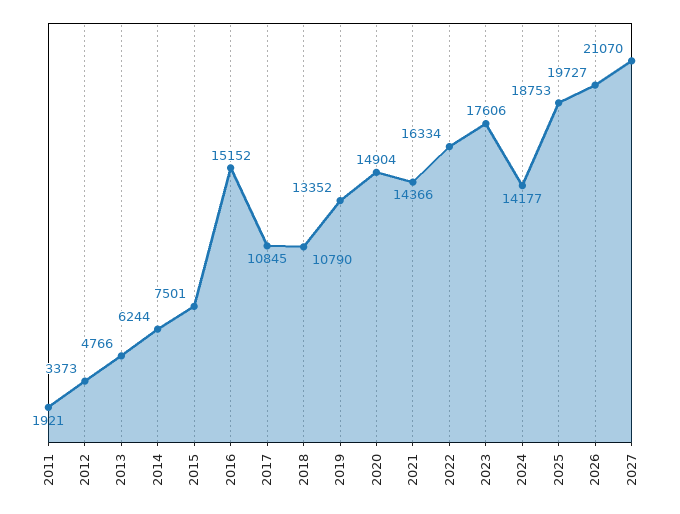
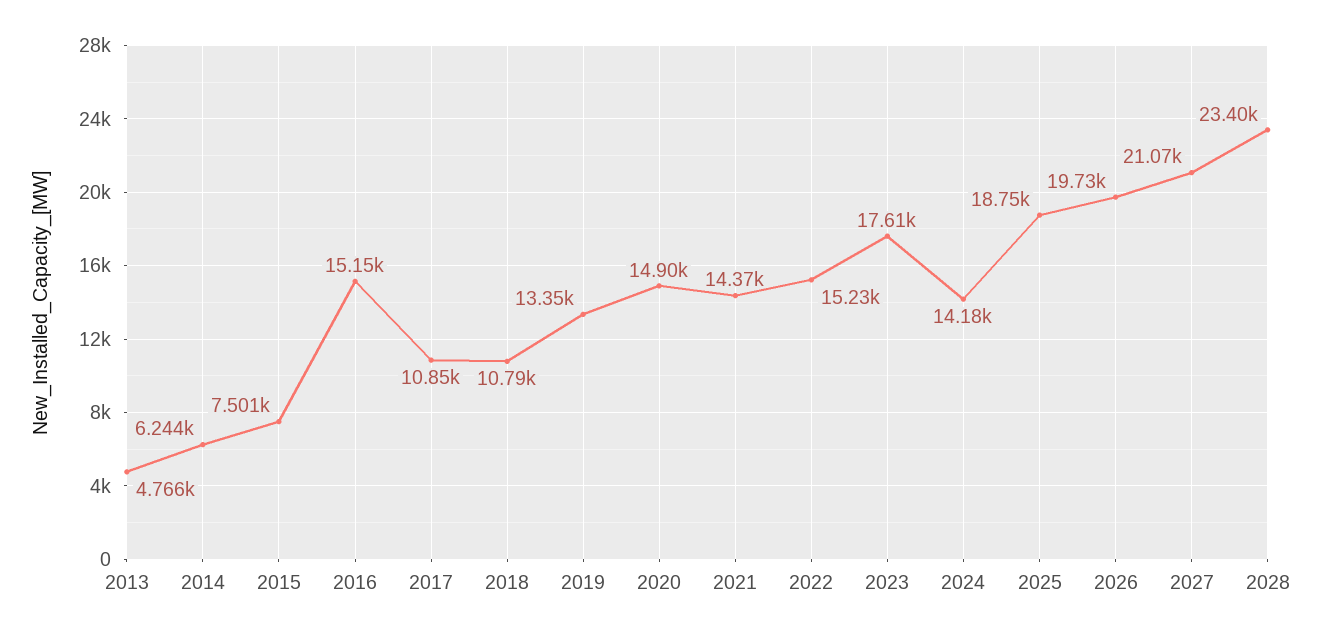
2011: 1921 -> none
2012: 3373 -> none
2022: 16334 -> 15230
2028: none -> 23400

